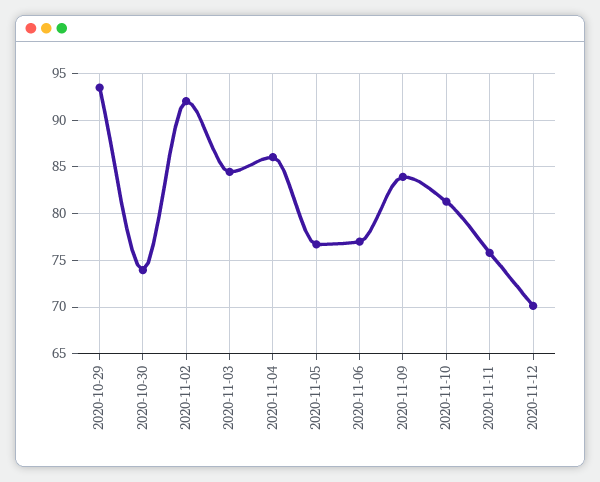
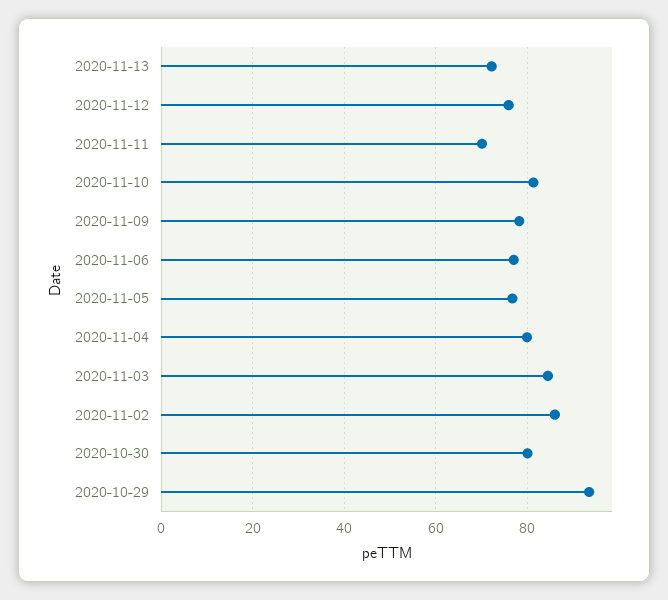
2020-10-30: 74 -> 80
2020-11-02: 92 -> 86
2020-11-04: 86 -> 80
2020-11-09: 84 -> 78
2020-11-11: 76 -> 70
2020-11-12: 70 -> 76
2020-11-13: none -> 72

